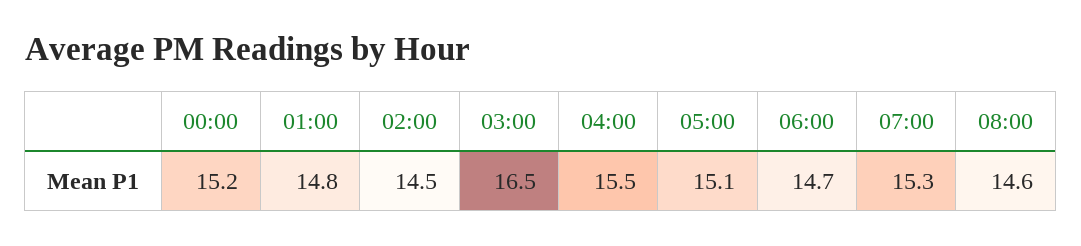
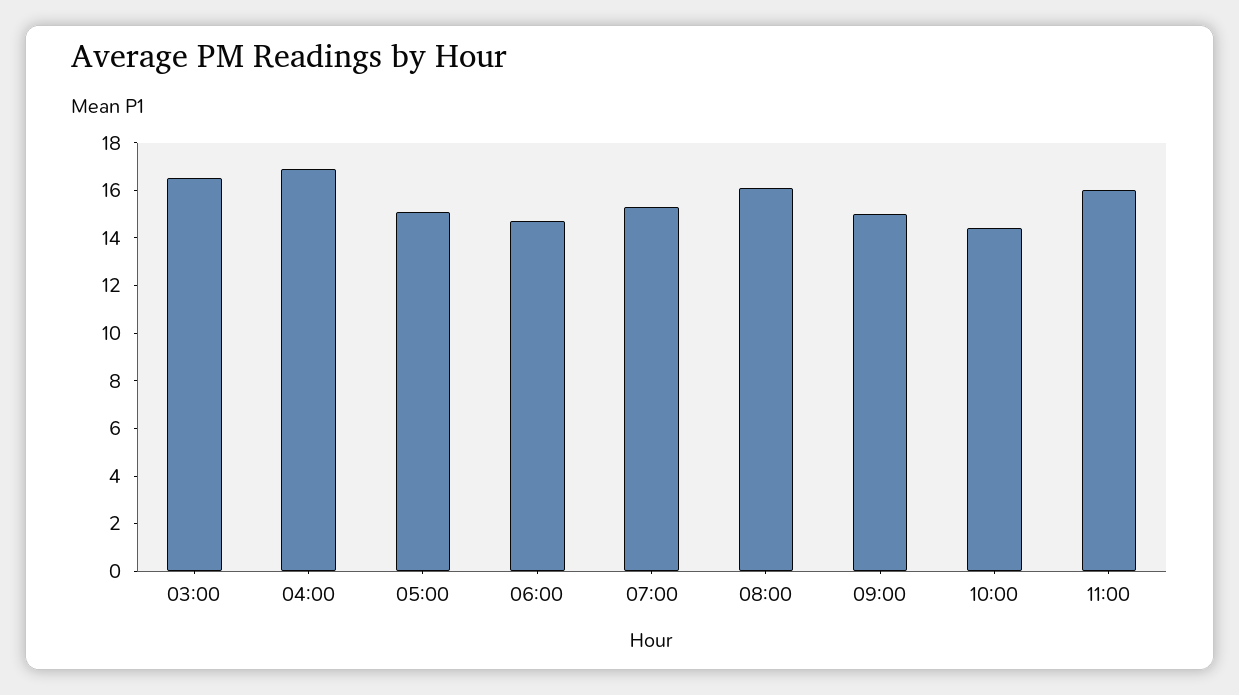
00:00: 15.2 -> none
01:00: 14.8 -> none
02:00: 14.5 -> none
04:00: 15.5 -> 17
08:00: 14.6 -> 16
09:00: none -> 15
10:00: none -> 14.5
11:00: none -> 16

